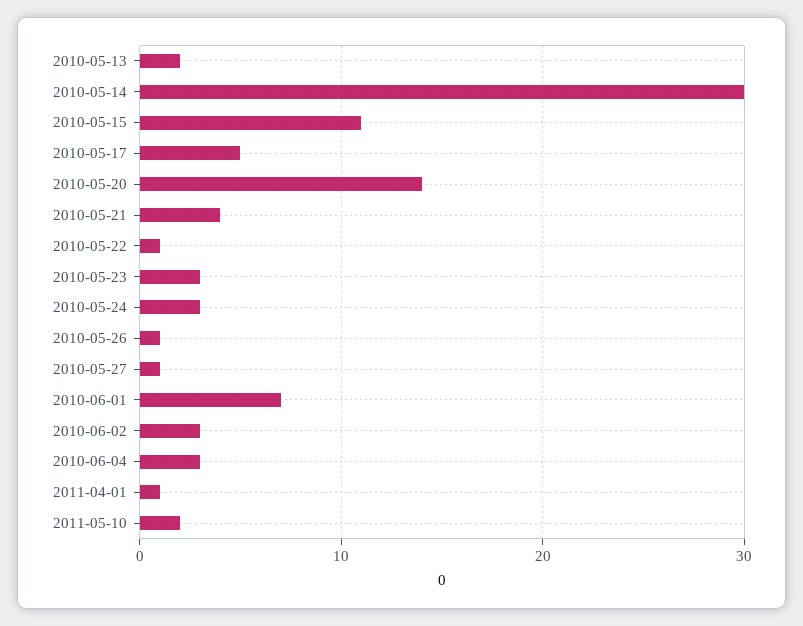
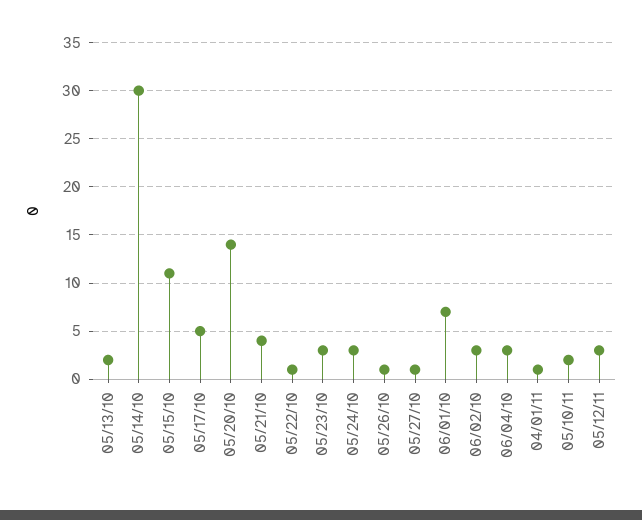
05/12/11: none -> 3

